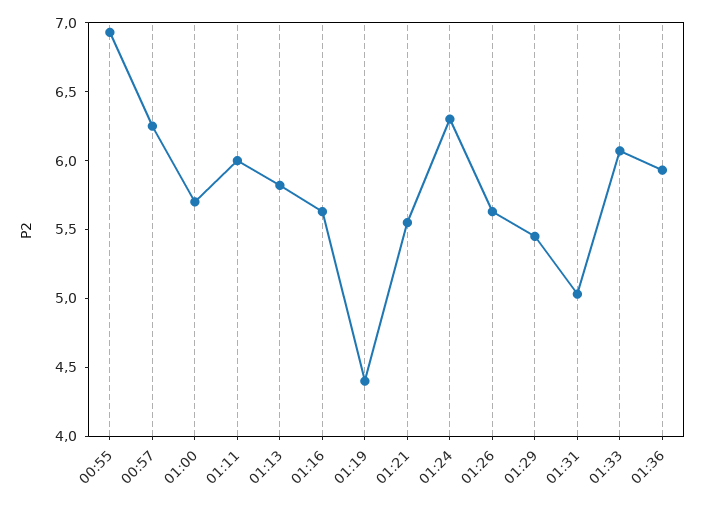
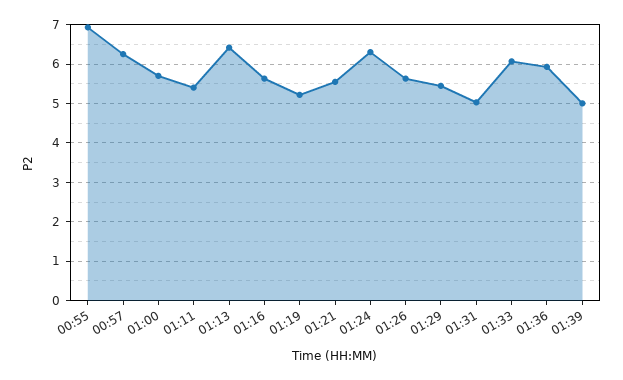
01:11: 6 -> 5.4
01:13: 5.8 -> 6.4
01:19: 4.4 -> 5.2
01:39: none -> 5

